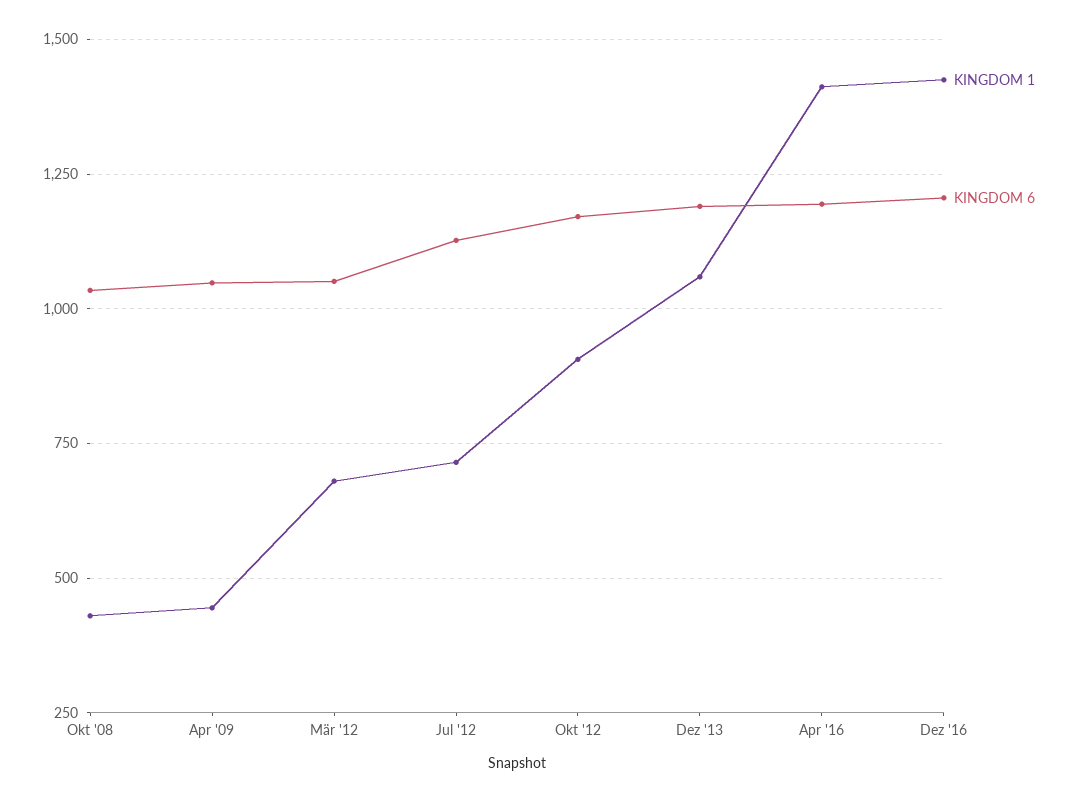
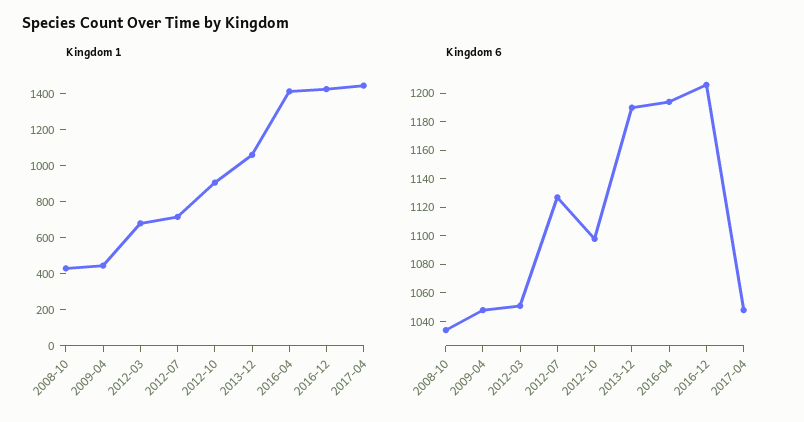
KINGDOM 6, Okt '12: 1175 -> 1100
KINGDOM 1, 2017-04: none -> 1450
KINGDOM 6, 2017-04: none -> 1050

